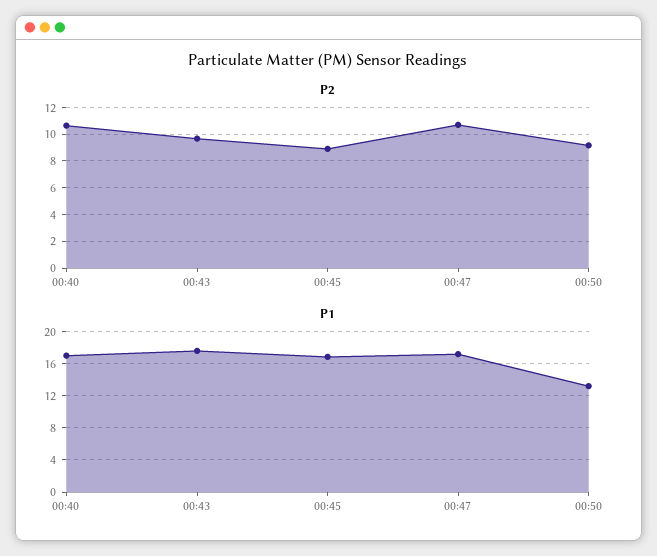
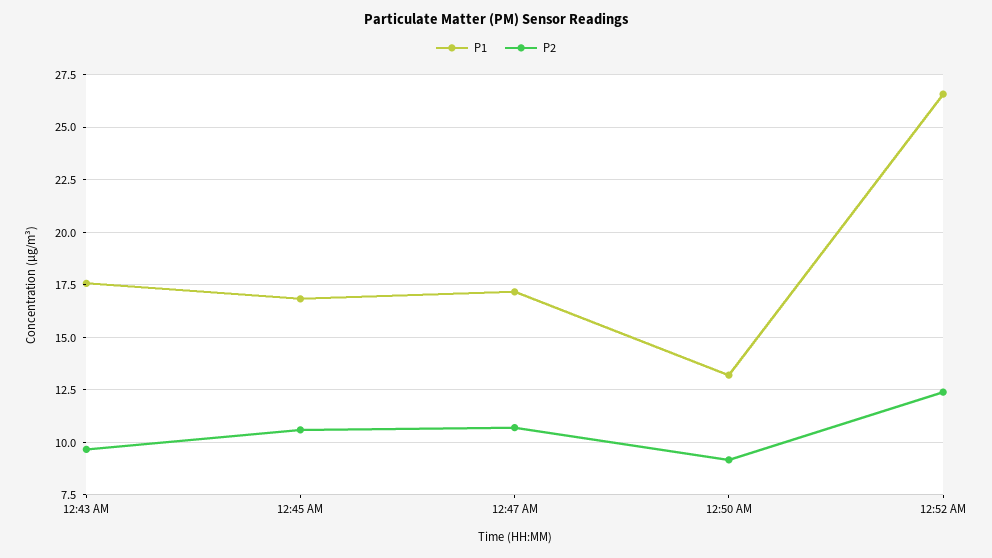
P2, 00:40: 10.5 -> none
P2, 00:45: 9 -> 10.5
P1, 00:40: 17 -> none
P1, 12:52 AM: none -> 26.5
P2, 12:52 AM: none -> 12.5

